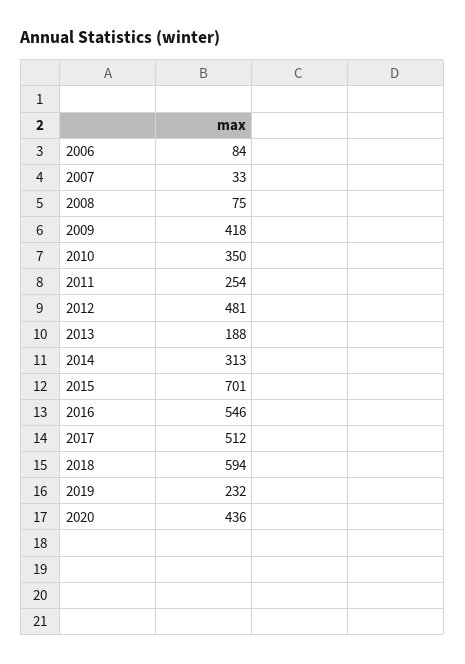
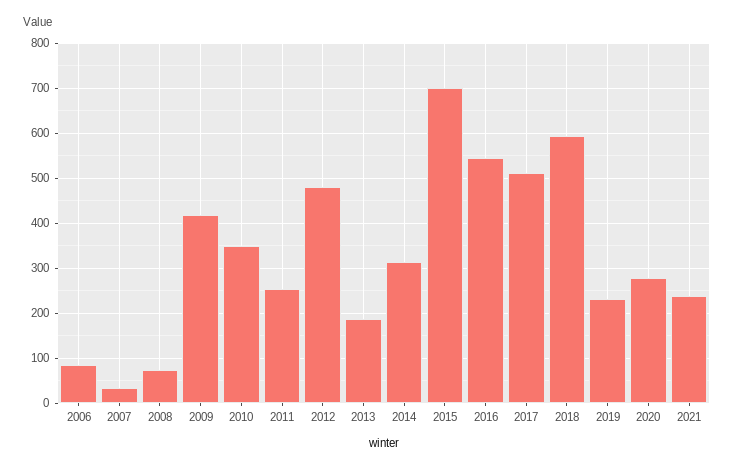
2020: 436 -> 280
2021: none -> 240

